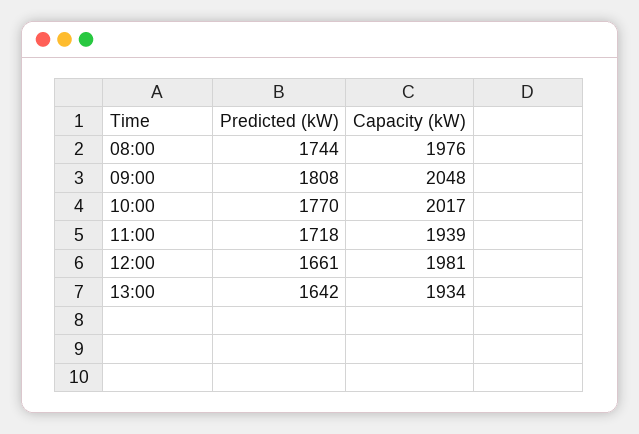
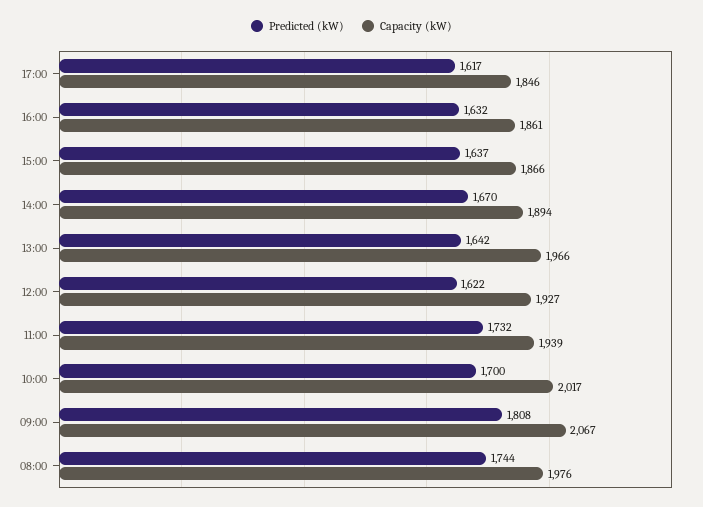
Capacity (kW), 09:00: 2048 -> 2067
Predicted (kW), 10:00: 1770 -> 1700
Predicted (kW), 11:00: 1718 -> 1732
Predicted (kW), 12:00: 1661 -> 1622
Capacity (kW), 12:00: 1981 -> 1927
Capacity (kW), 13:00: 1934 -> 1966
Predicted (kW), 17:00: none -> 1617
Capacity (kW), 17:00: none -> 1846
Predicted (kW), 16:00: none -> 1632
Capacity (kW), 16:00: none -> 1861
Predicted (kW), 15:00: none -> 1637
Capacity (kW), 15:00: none -> 1866
Predicted (kW), 14:00: none -> 1670
Capacity (kW), 14:00: none -> 1894

